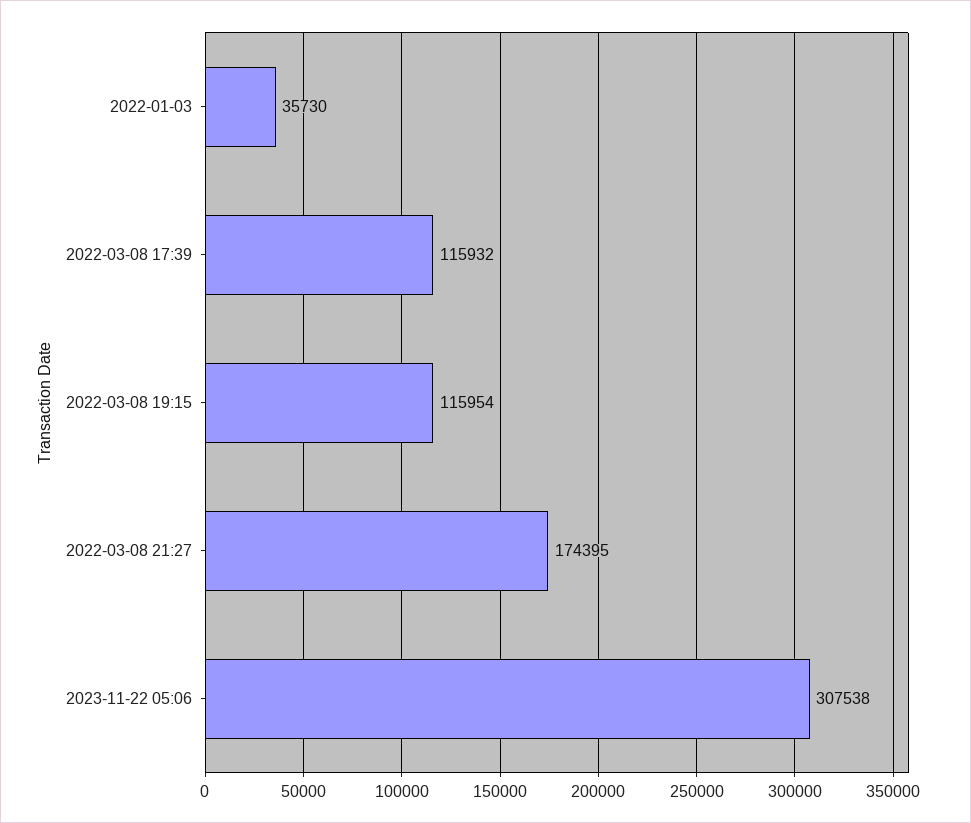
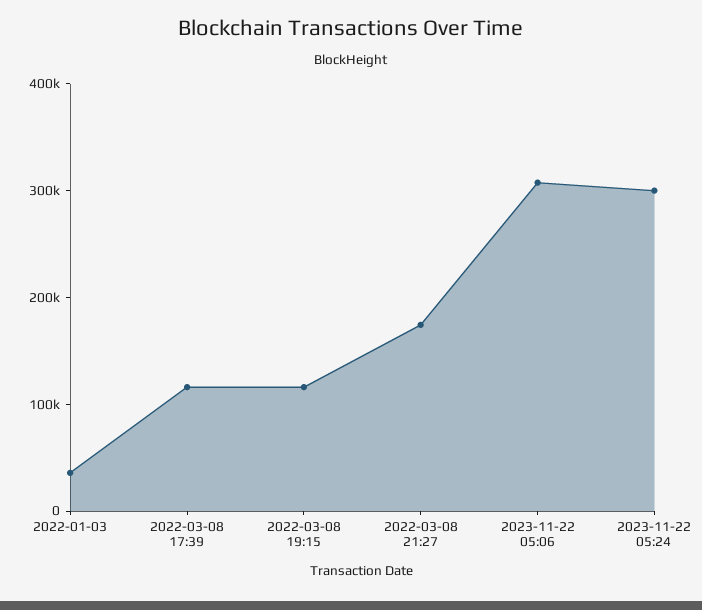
2023-11-22 05:24: none -> 300000

